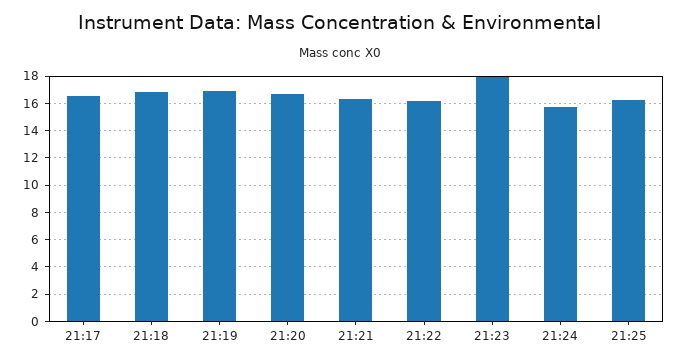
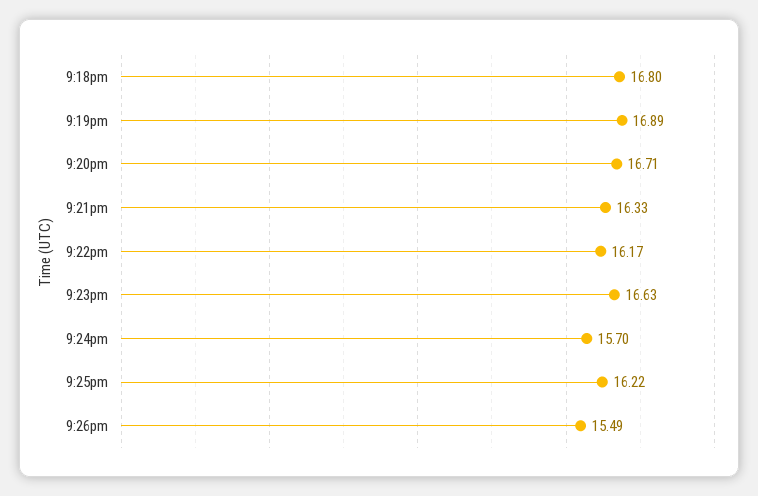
21:17: 16.5 -> none
21:23: 18 -> 16.63
9:26pm: none -> 15.49

